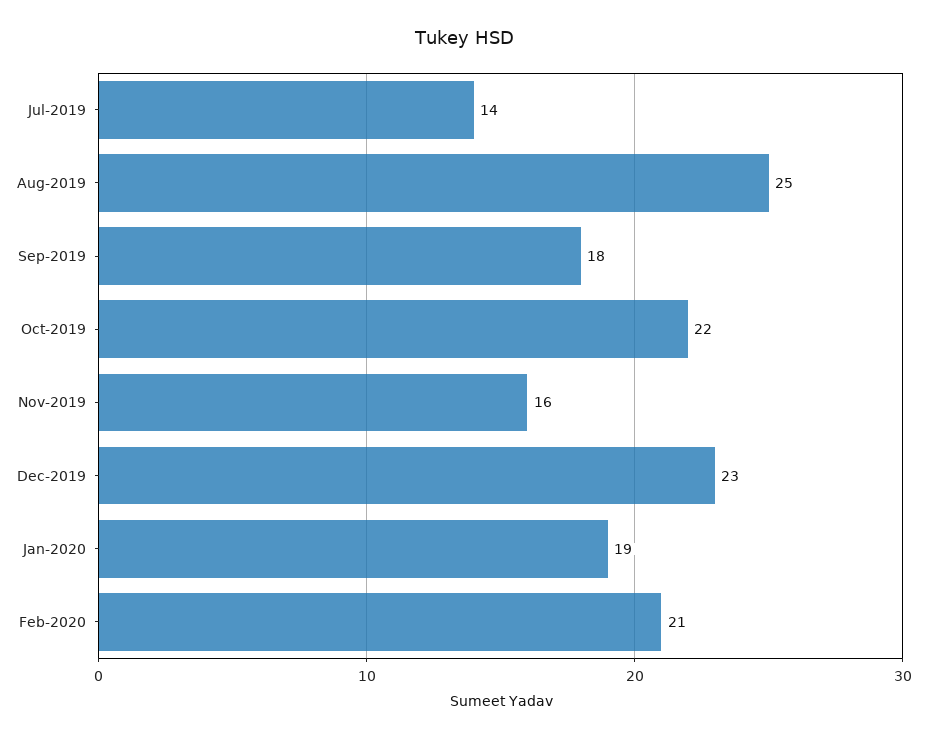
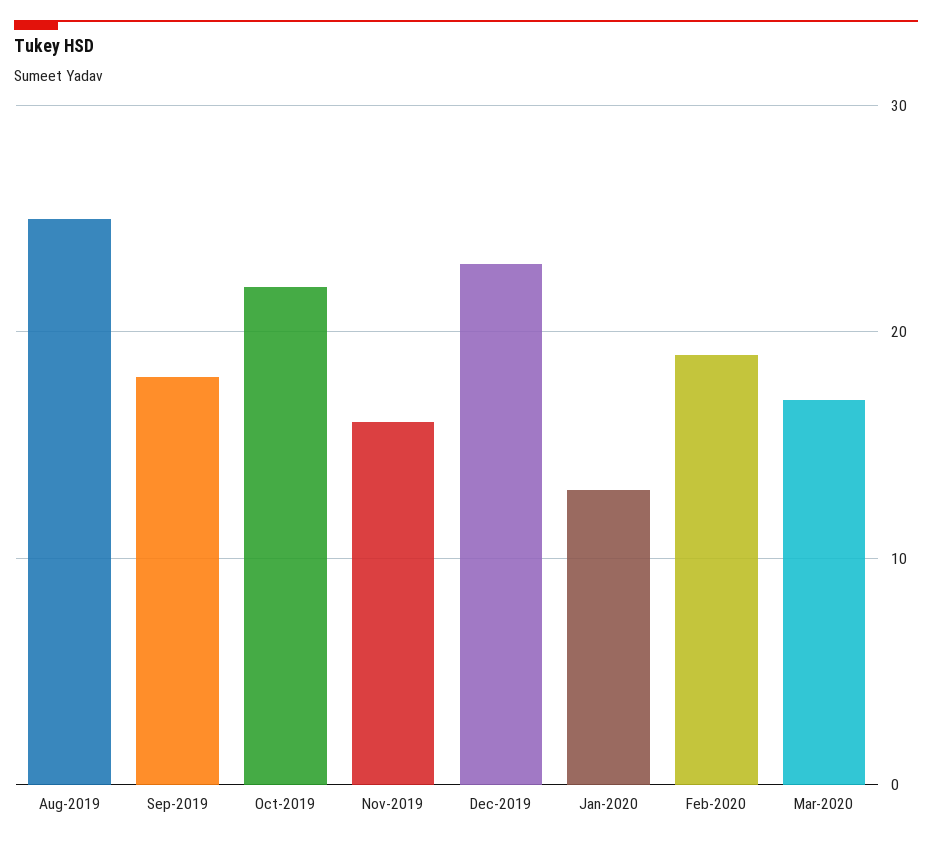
Jul-2019: 14 -> none
Jan-2020: 19 -> 13
Feb-2020: 21 -> 19
Mar-2020: none -> 17

